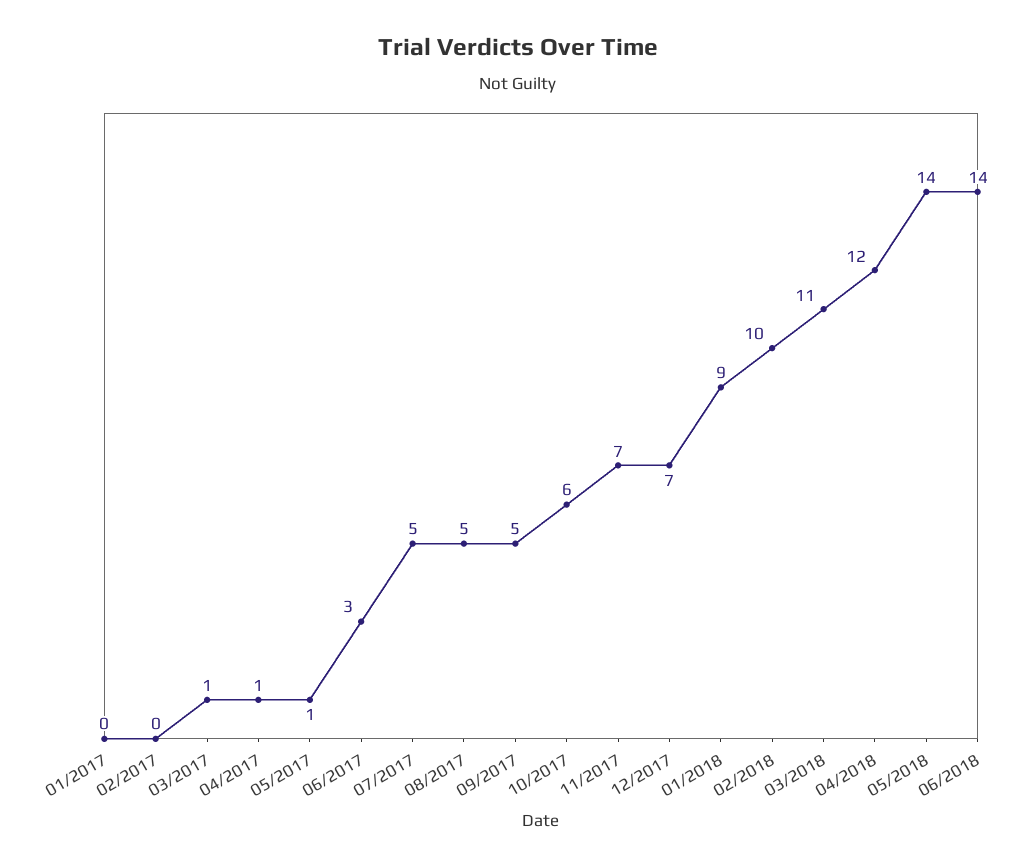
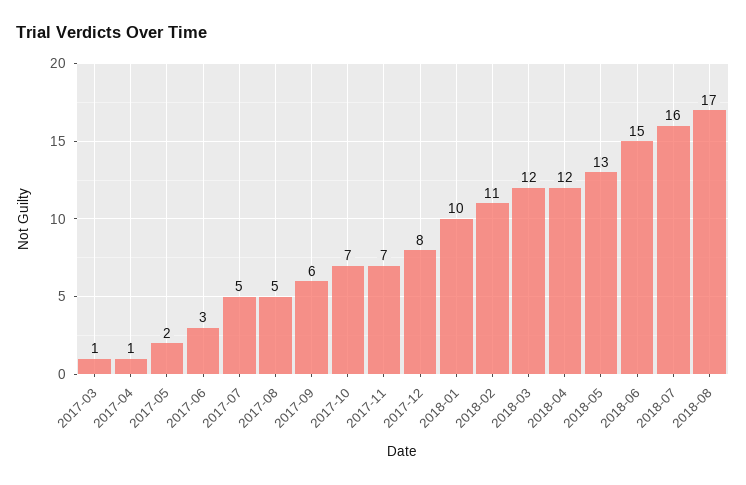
01/2017: 0 -> none
02/2017: 0 -> none
05/2017: 1 -> 2
09/2017: 5 -> 6
10/2017: 6 -> 7
12/2017: 7 -> 8
01/2018: 9 -> 10
02/2018: 10 -> 11
03/2018: 11 -> 12
05/2018: 14 -> 13
06/2018: 14 -> 15
2018-07: none -> 16
2018-08: none -> 17

